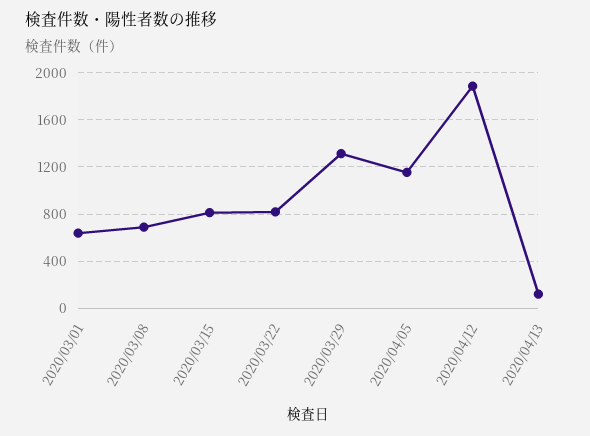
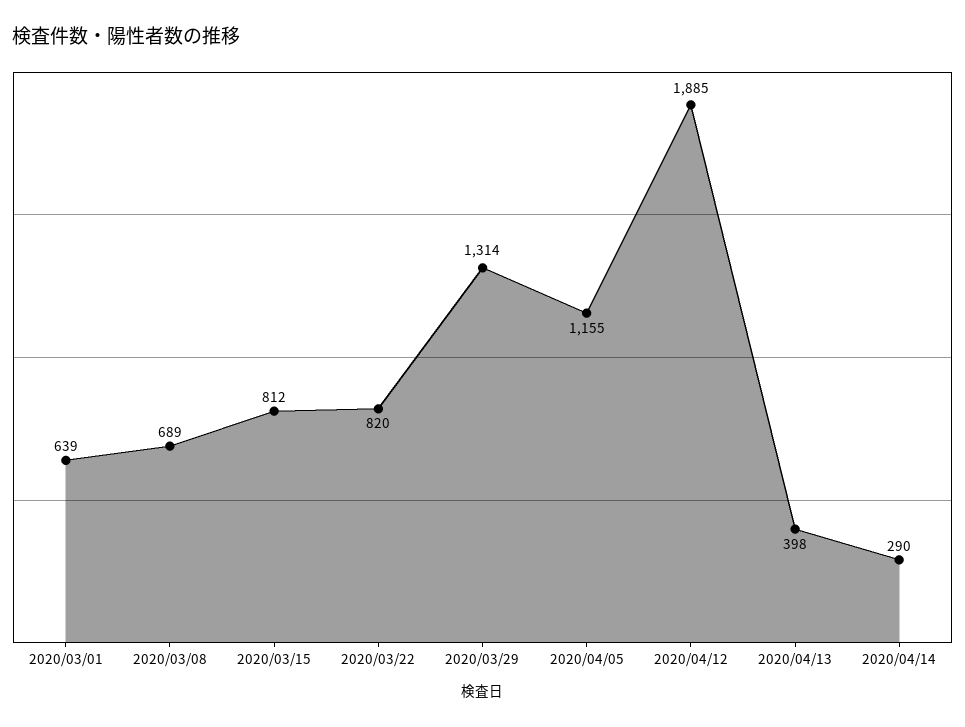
2020/04/13: 100 -> 398
2020/04/14: none -> 290

